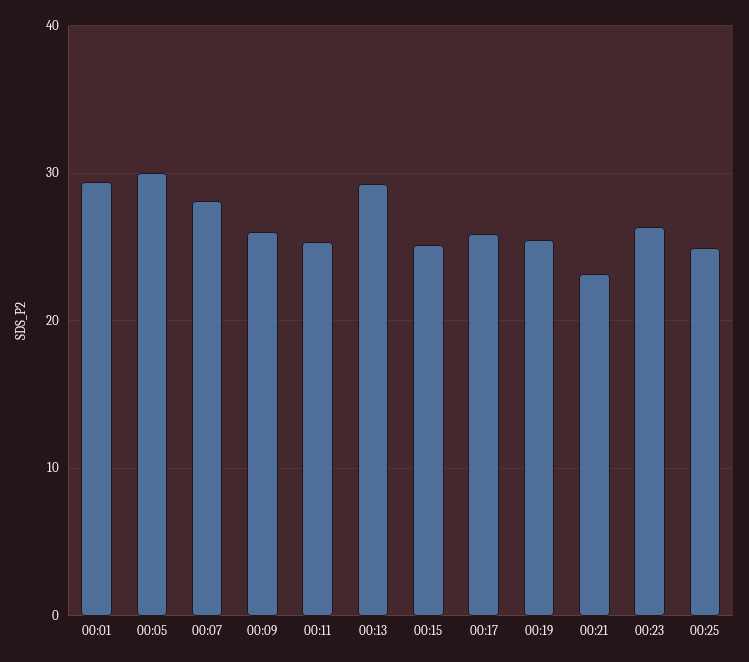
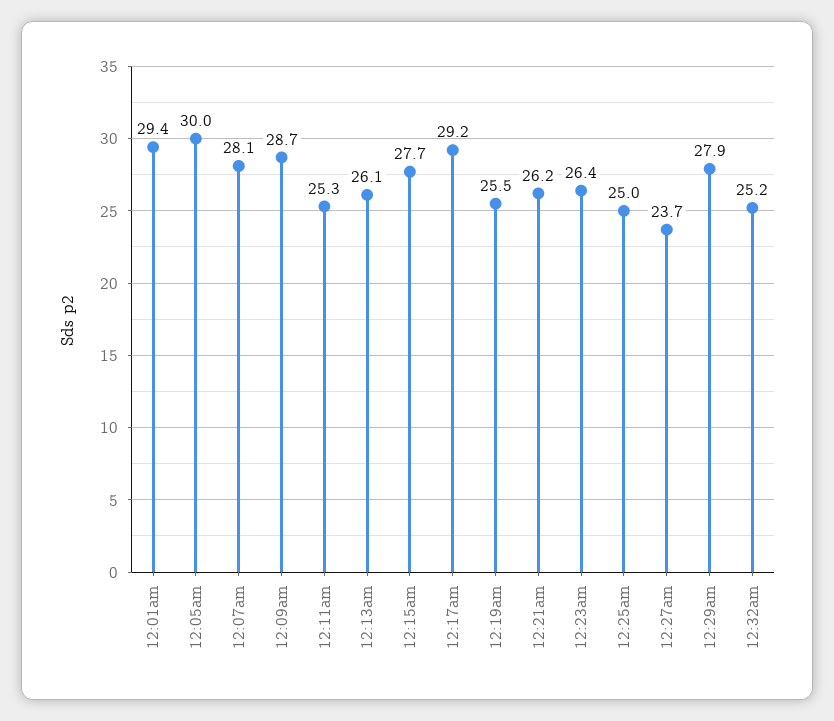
00:09: 26 -> 28.7
00:13: 29 -> 26.1
00:15: 25 -> 27.7
00:17: 26 -> 29.2
00:21: 23 -> 26.2
12:27am: none -> 23.7
12:29am: none -> 27.9
12:32am: none -> 25.2

